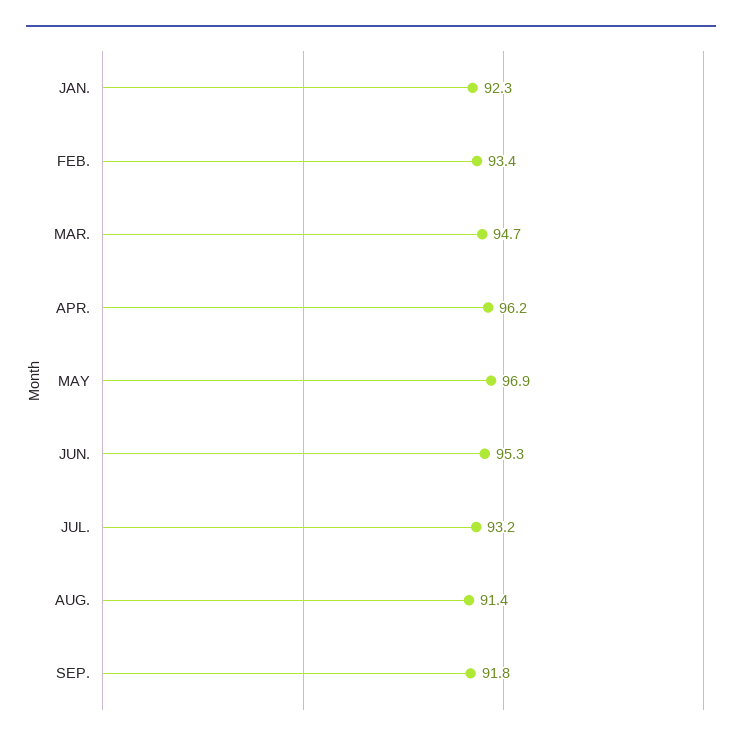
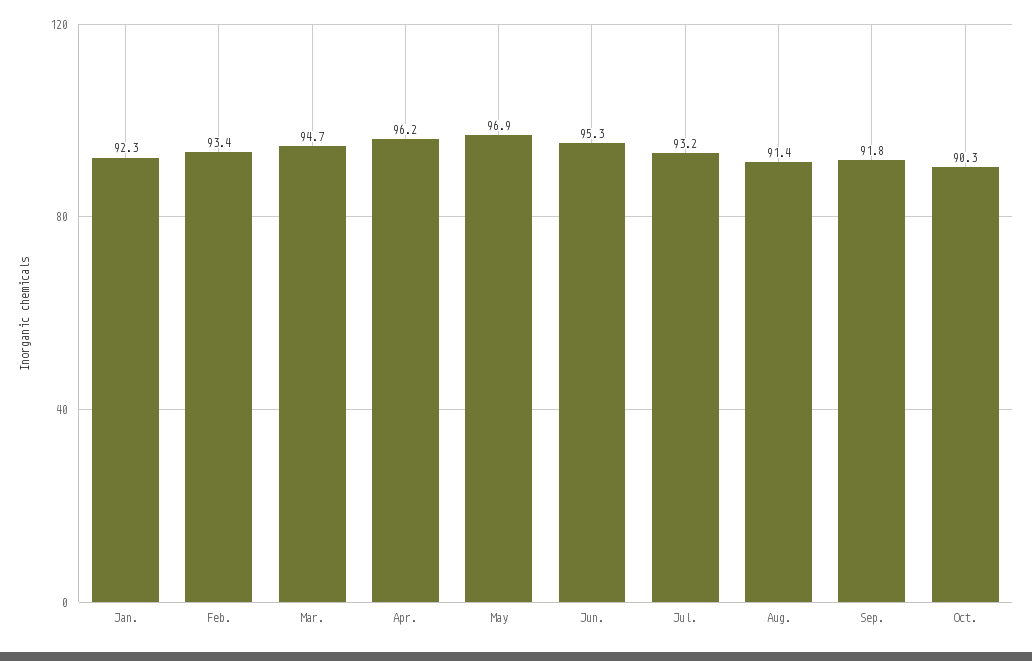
Oct.: none -> 90.3

